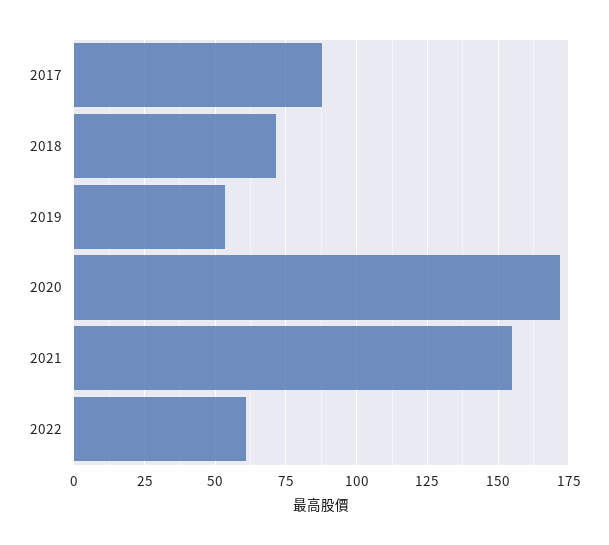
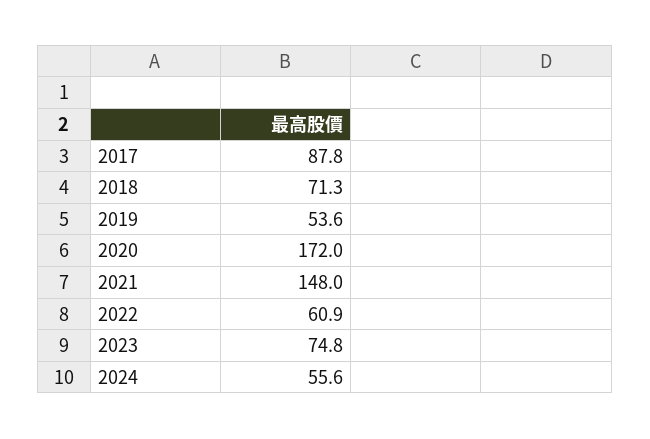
2021: 155 -> 148
2023: none -> 74.8
2024: none -> 55.6

